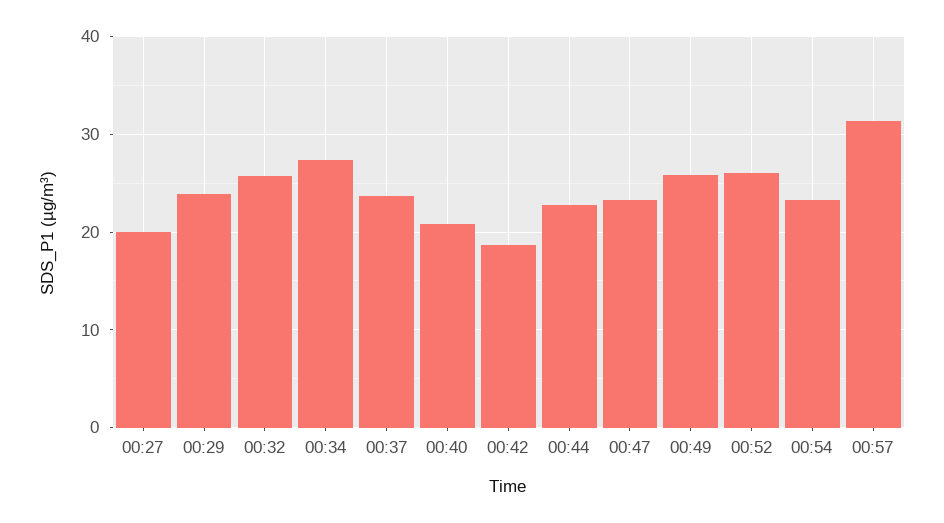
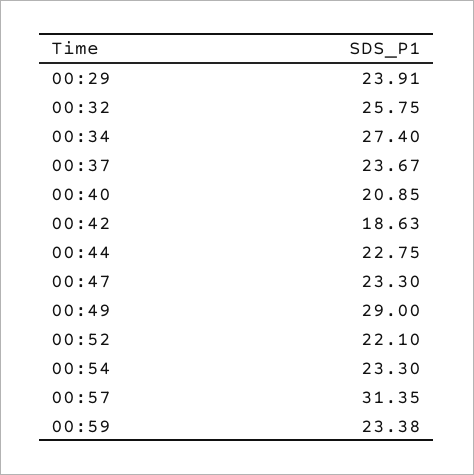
00:27: 20 -> none
00:49: 26 -> 29
00:52: 26 -> 22.1
00:59: none -> 23.38

